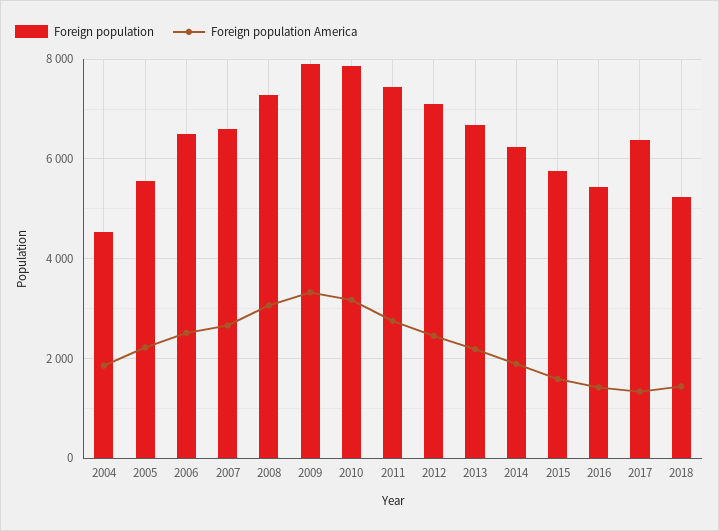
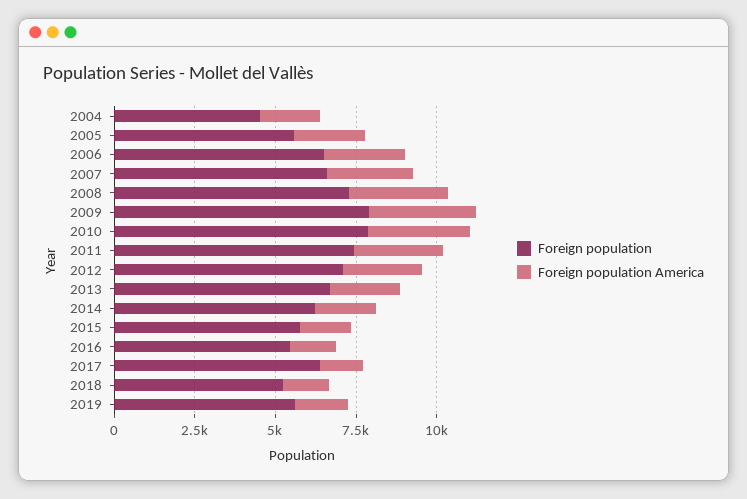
Foreign population, 2019: none -> 5500
Foreign population America, 2019: none -> 1500

